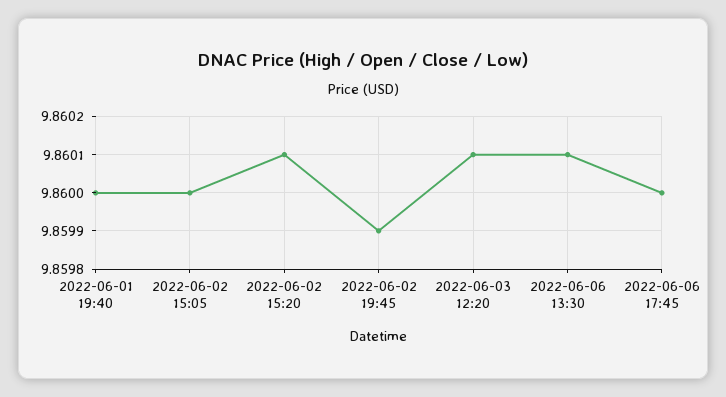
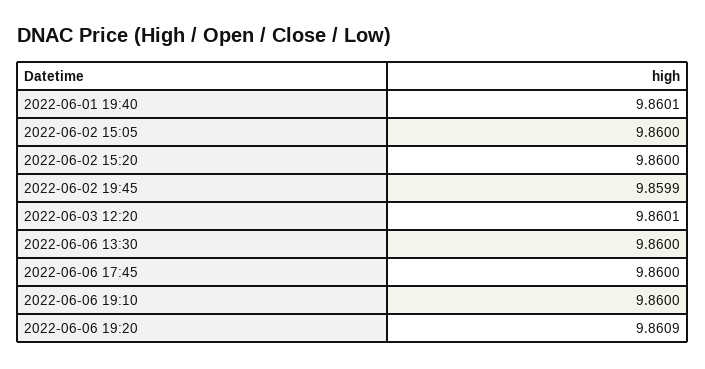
2022-06-01 19:40: 9.86 -> 9.8601
2022-06-02 15:20: 9.8601 -> 9.86
2022-06-06 13:30: 9.8601 -> 9.86
2022-06-06 19:10: none -> 9.86
2022-06-06 19:20: none -> 9.8609

